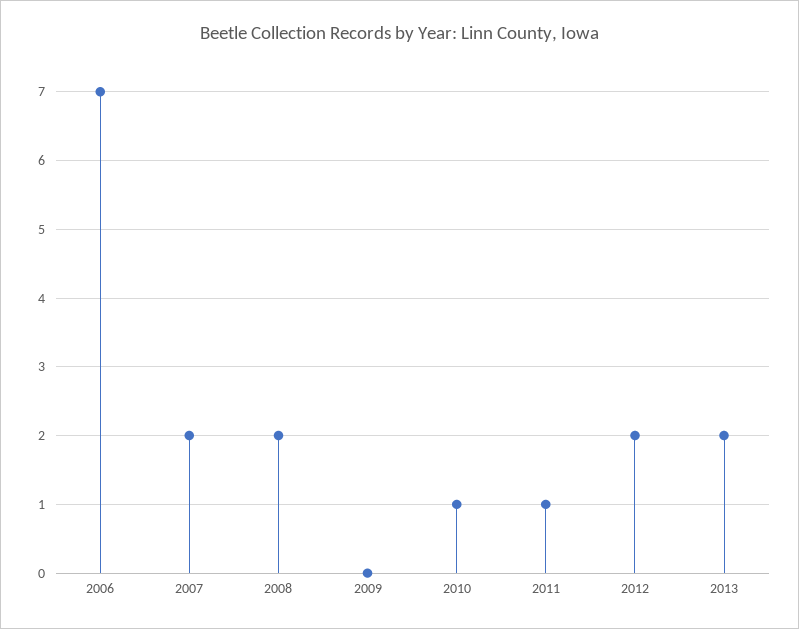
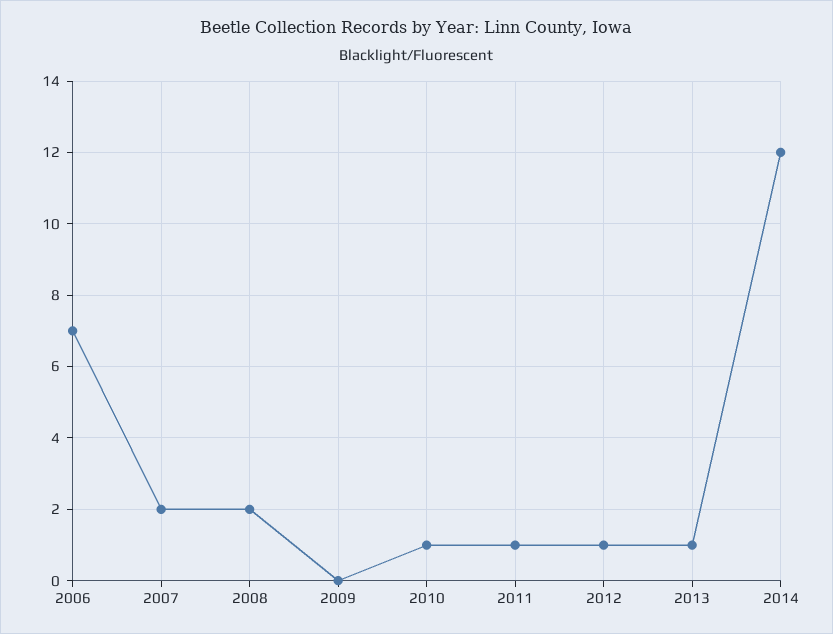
2012: 2 -> 1
2013: 2 -> 1
2014: none -> 12

